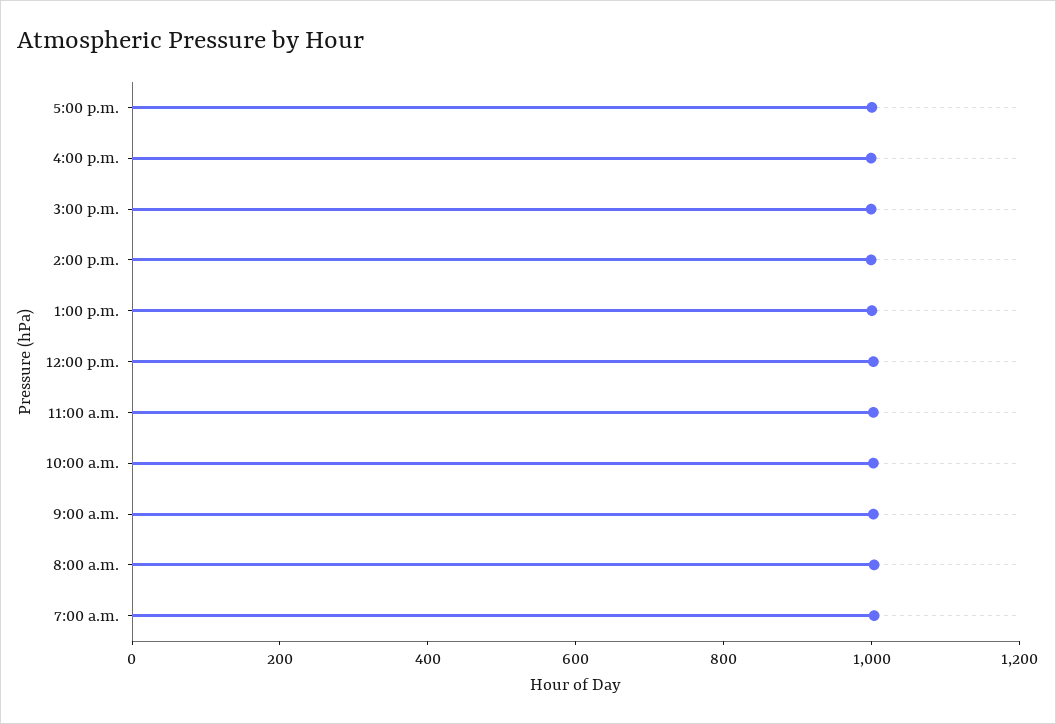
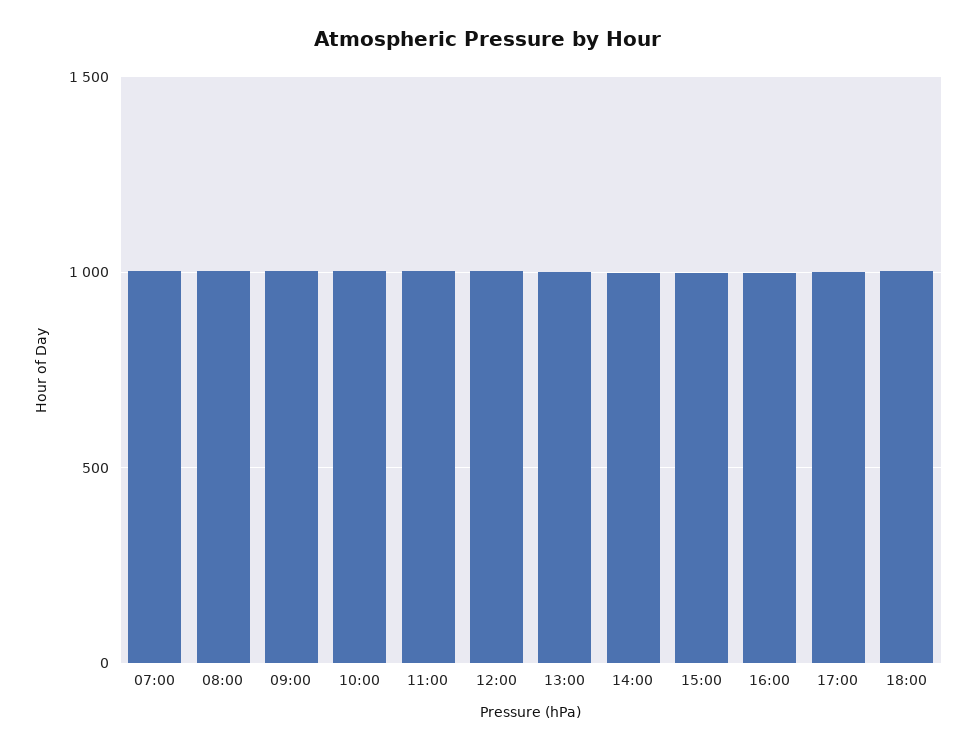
18:00: none -> 1000

